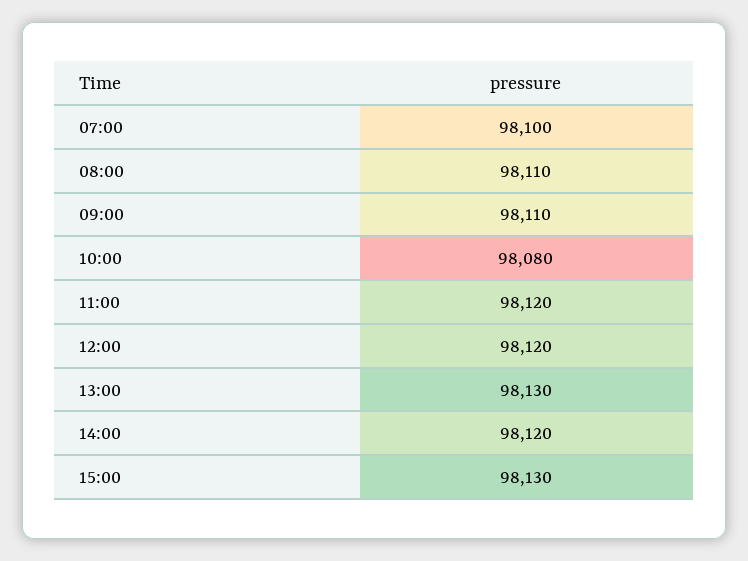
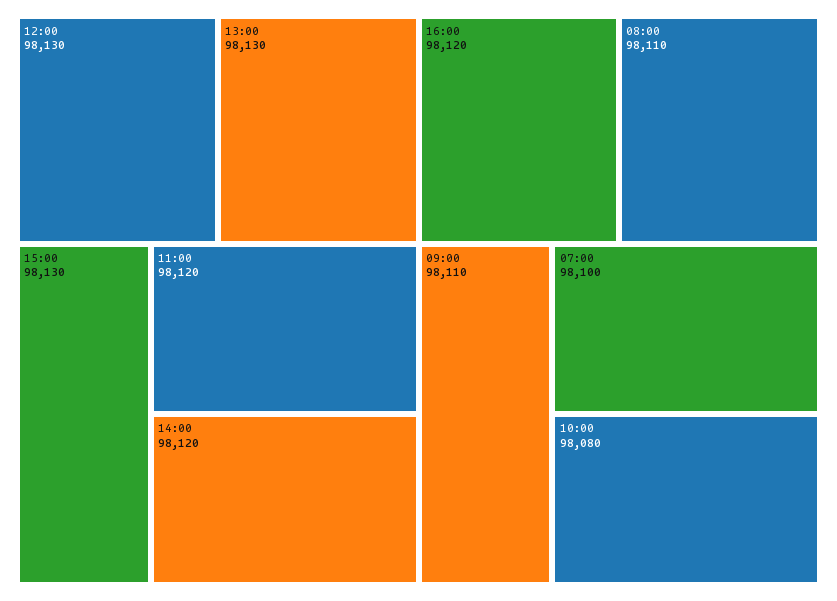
12:00: 98120 -> 98130
16:00: none -> 98120

